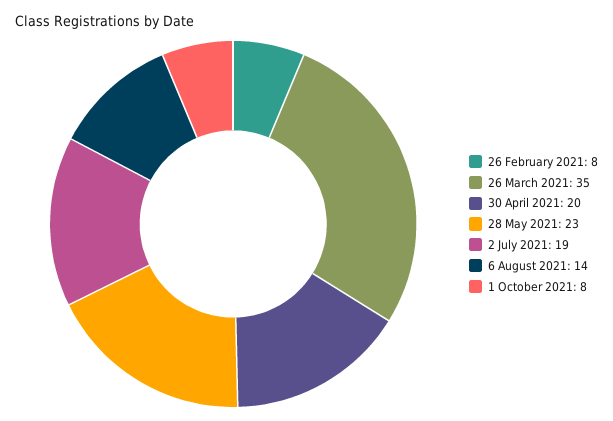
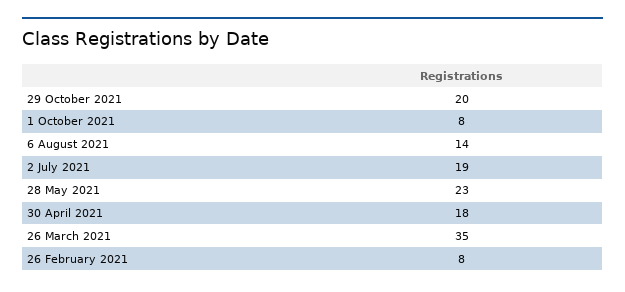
30 April 2021: 20 -> 18
29 October 2021: none -> 20

